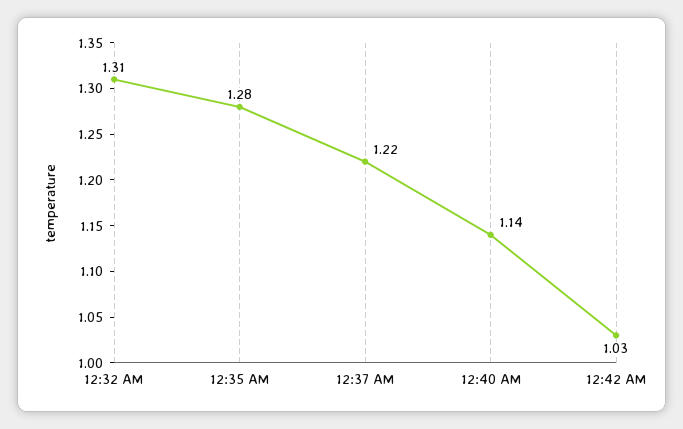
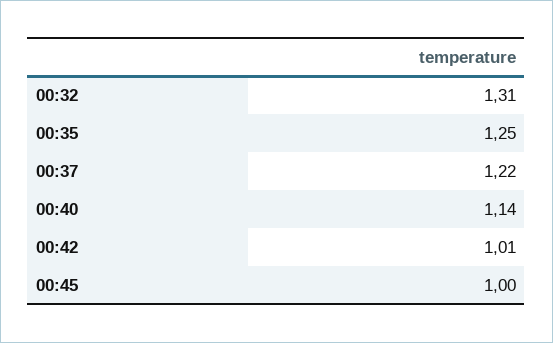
12:35 AM: 1.28 -> 1.25
12:42 AM: 1.03 -> 1.01
00:45: none -> 1

